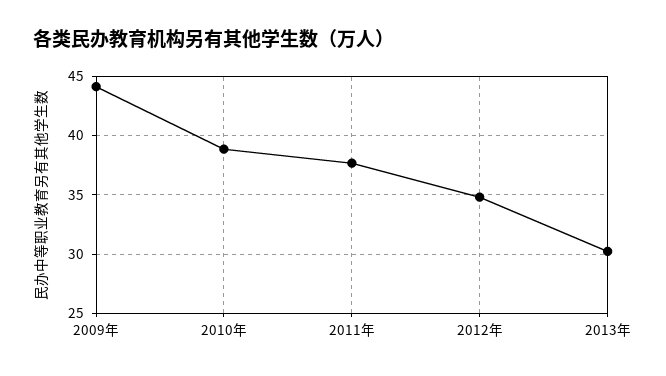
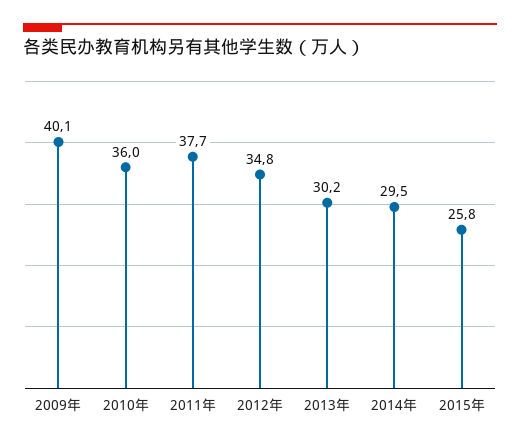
2009年: 44 -> 40.1
2010年: 39 -> 36
2014年: none -> 29.5
2015年: none -> 25.8

